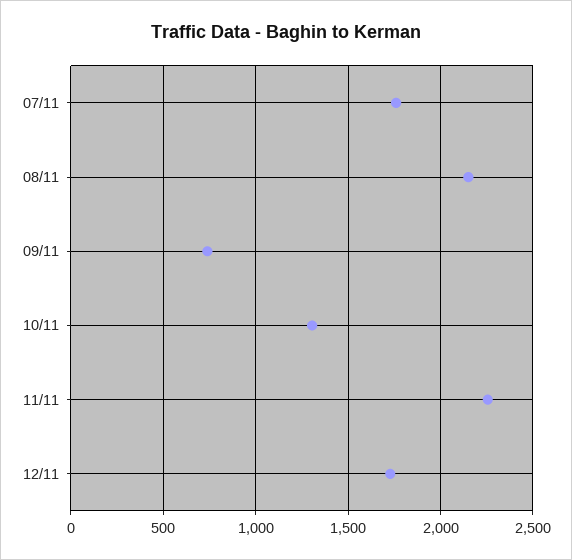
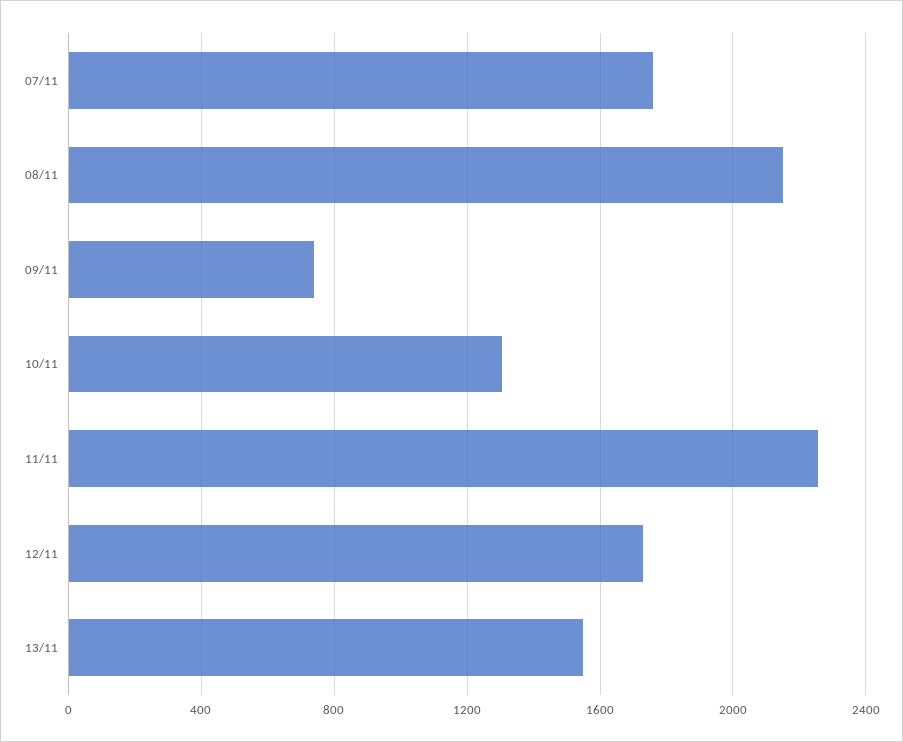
13/11: none -> 1550

